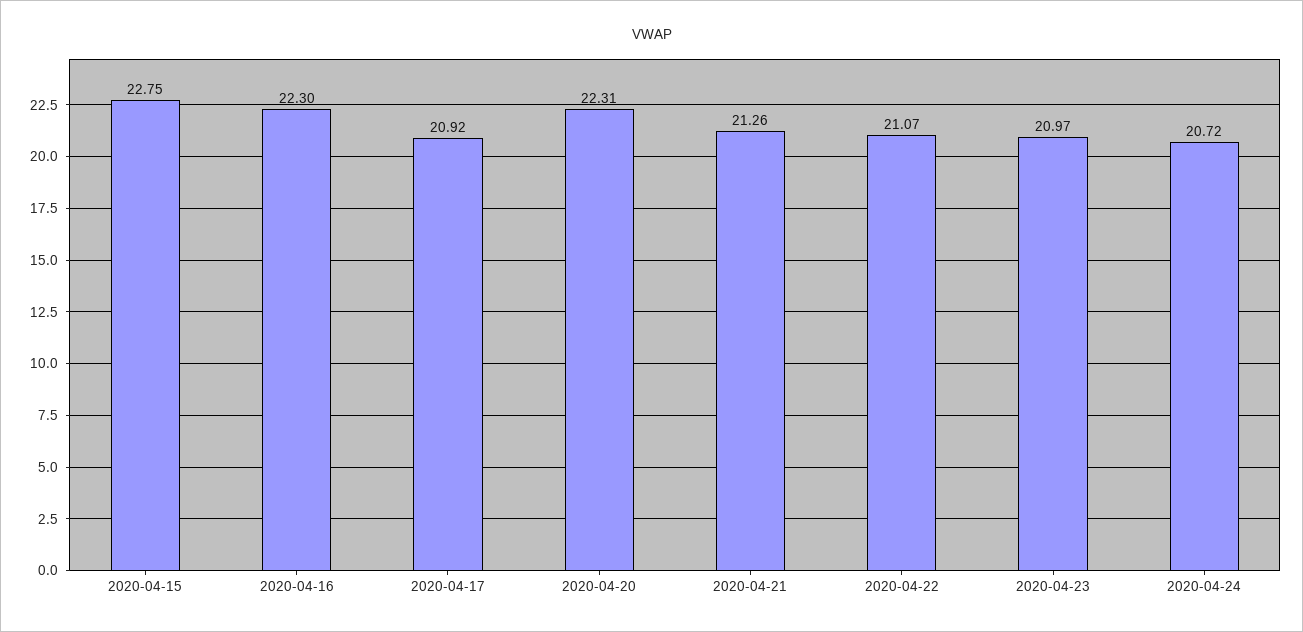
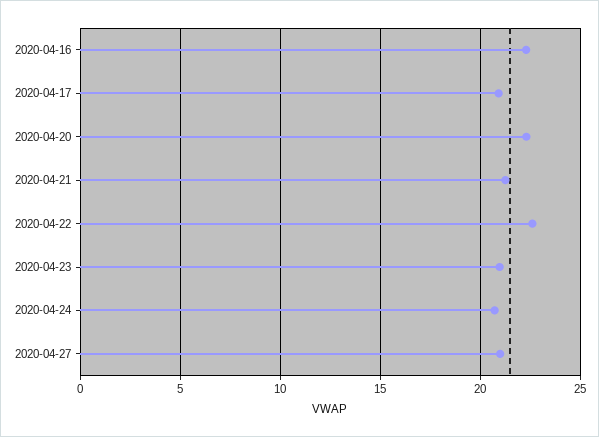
2020-04-15: 22.75 -> none
2020-04-22: 21.07 -> 22.5
2020-04-27: none -> 21

